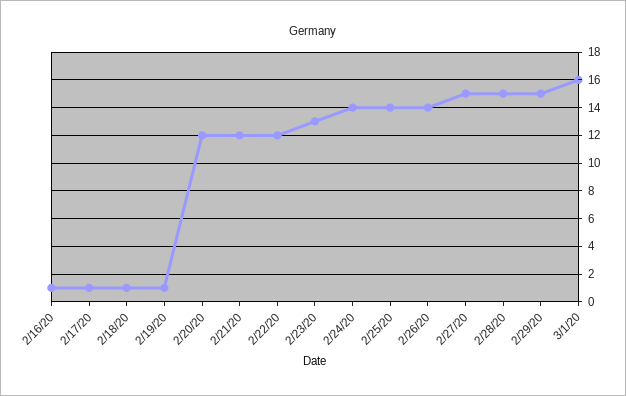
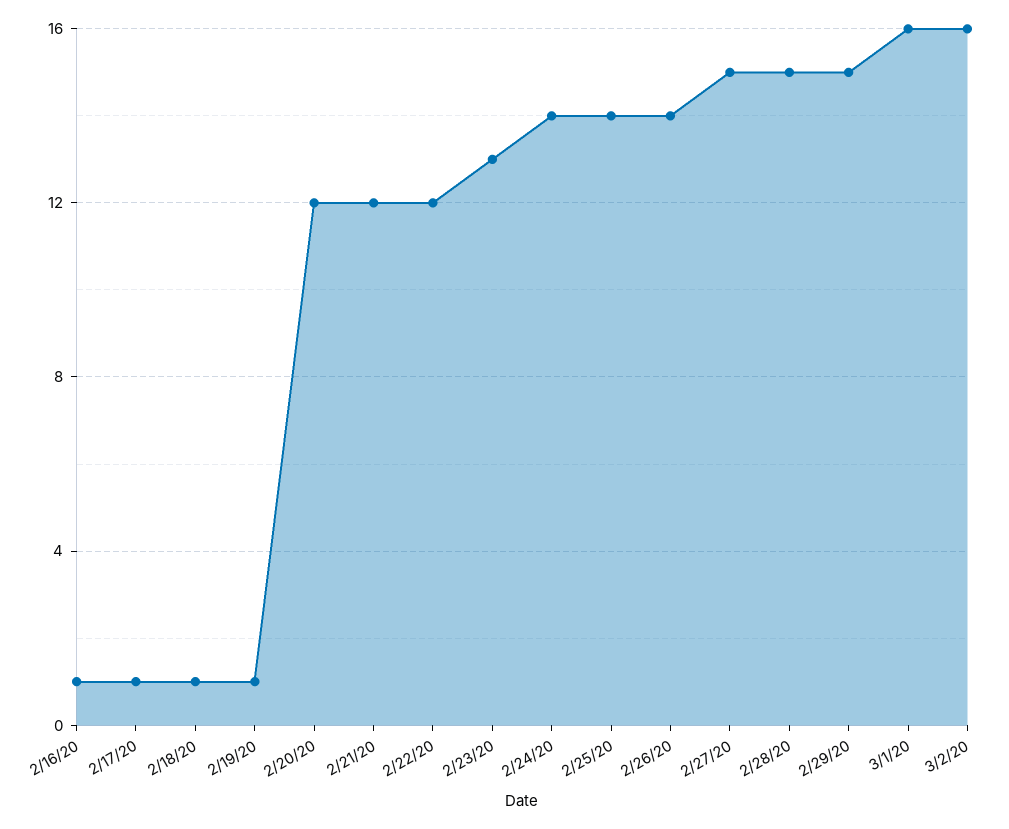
3/2/20: none -> 16

